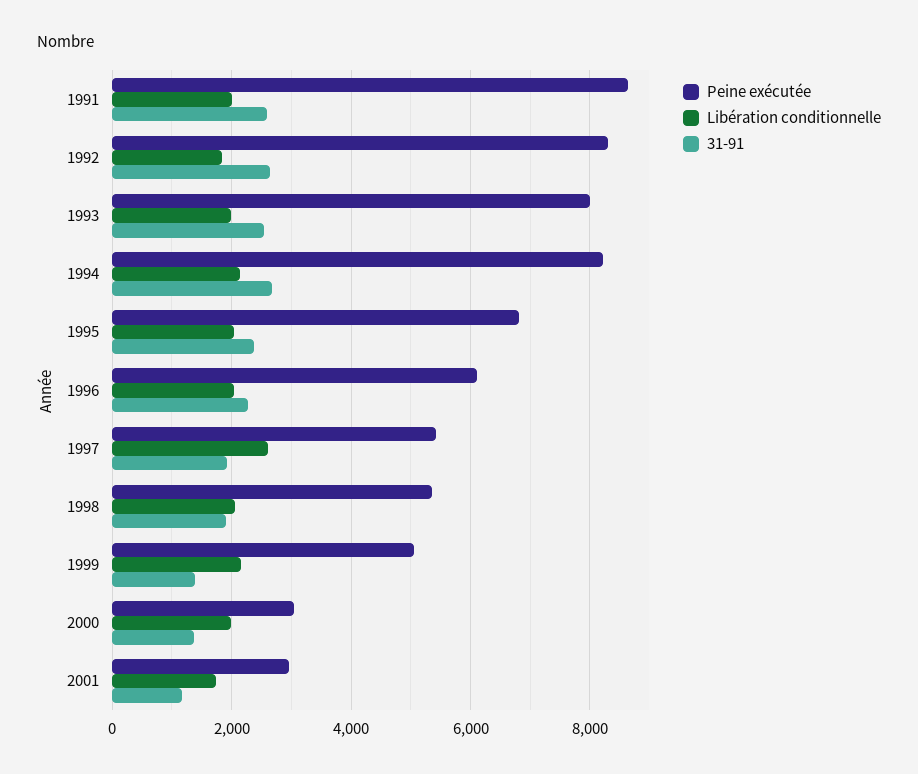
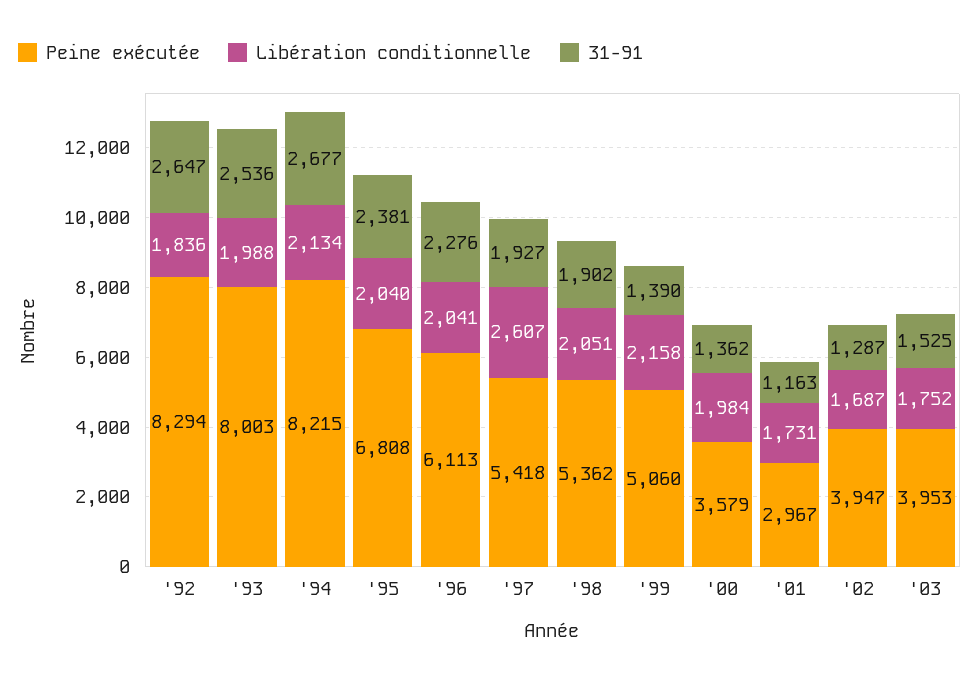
Peine exécutée, 1991: 8600 -> none
Libération conditionnelle, 1991: 2000 -> none
31-91, 1991: 2600 -> none
Peine exécutée, 2000: 3000 -> 3579
Peine exécutée, '02: none -> 3947
Libération conditionnelle, '02: none -> 1687
31-91, '02: none -> 1287
Peine exécutée, '03: none -> 3953
Libération conditionnelle, '03: none -> 1752
31-91, '03: none -> 1525

